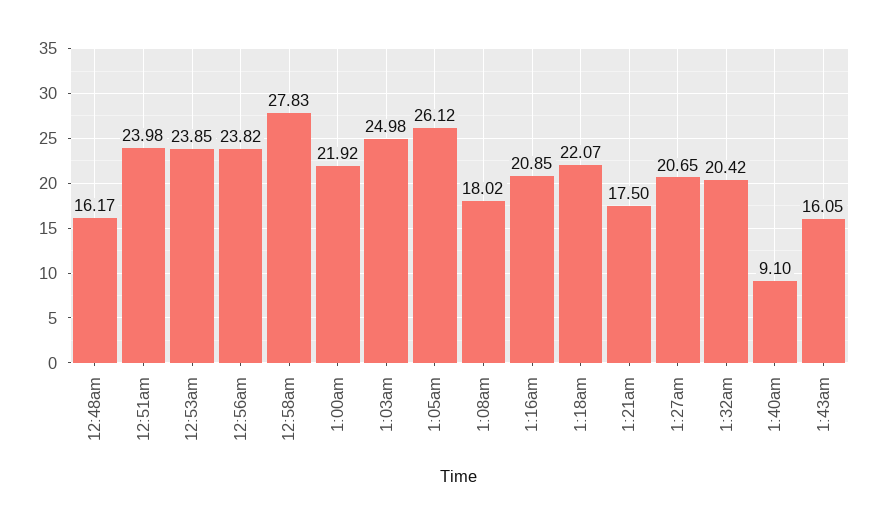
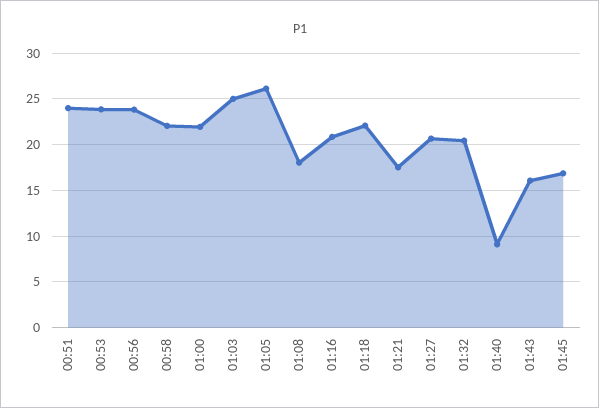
12:48am: 16.17 -> none
12:58am: 27.83 -> 22
01:45: none -> 17

